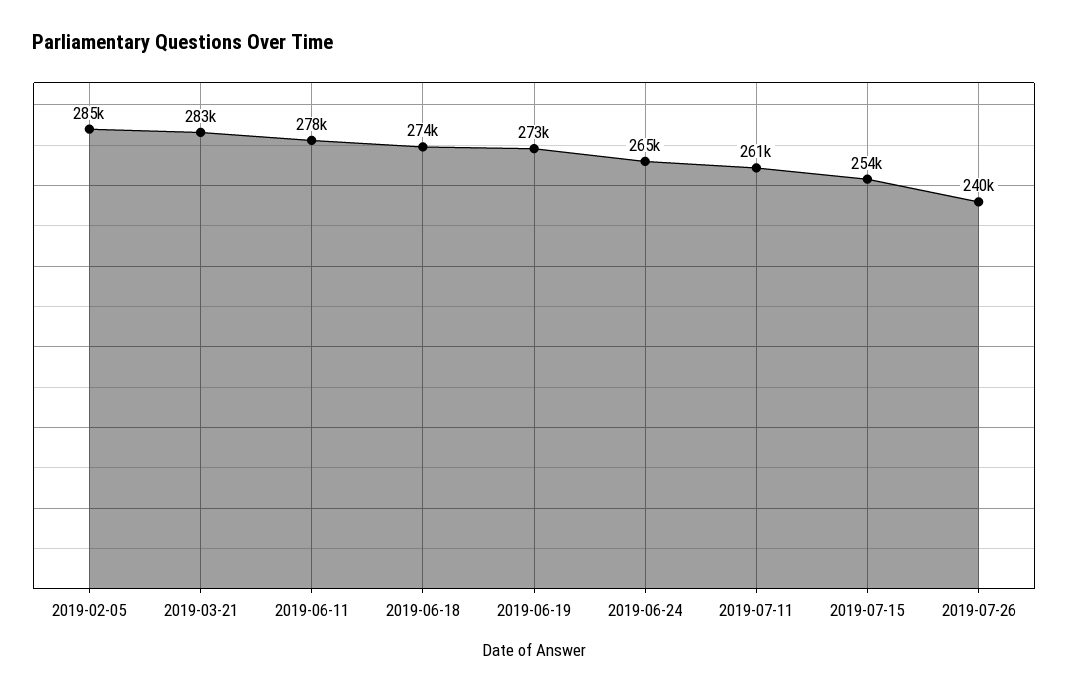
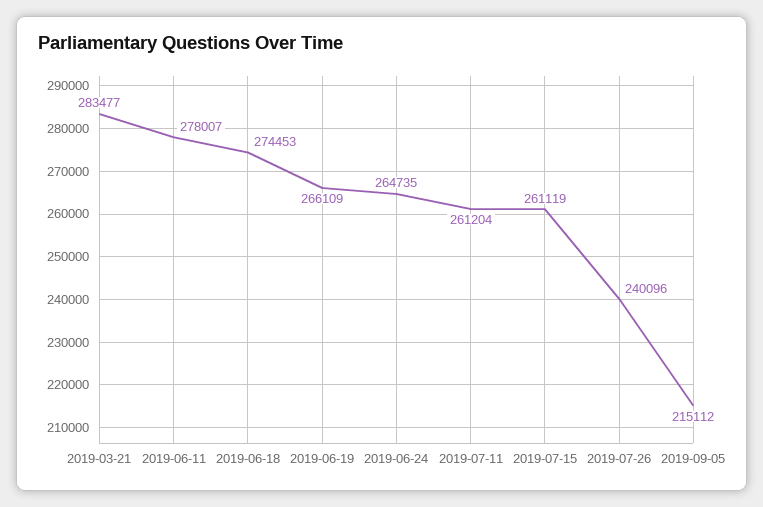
2019-02-05: 285000 -> none
2019-06-19: 273000 -> 266109
2019-07-15: 254000 -> 261119
2019-09-05: none -> 215112

